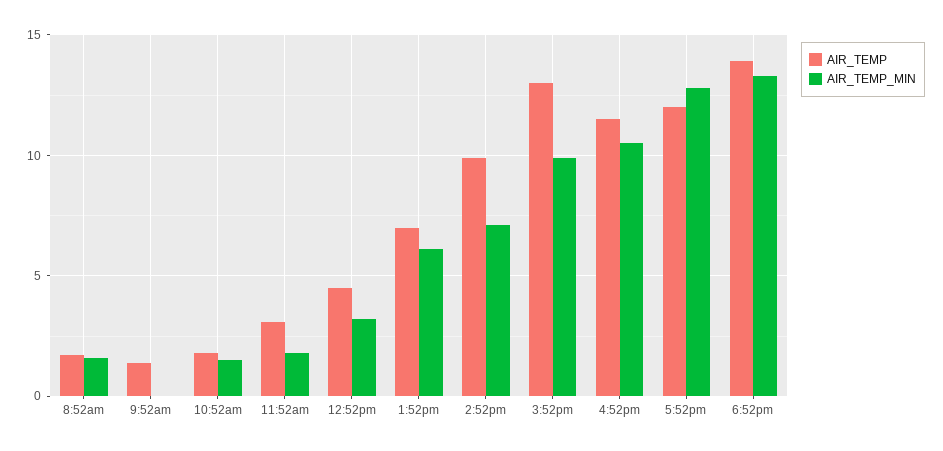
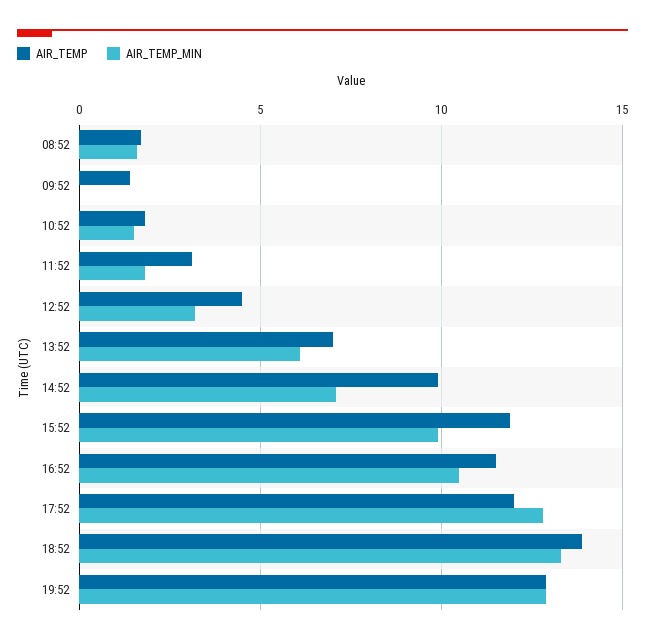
AIR_TEMP, 3:52pm: 13 -> 12
AIR_TEMP, 19:52: none -> 13
AIR_TEMP_MIN, 19:52: none -> 13

